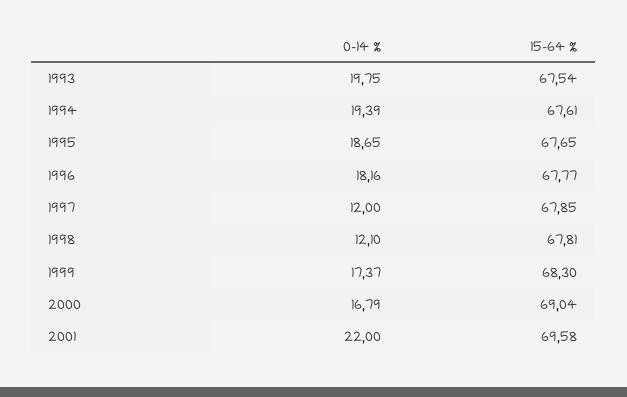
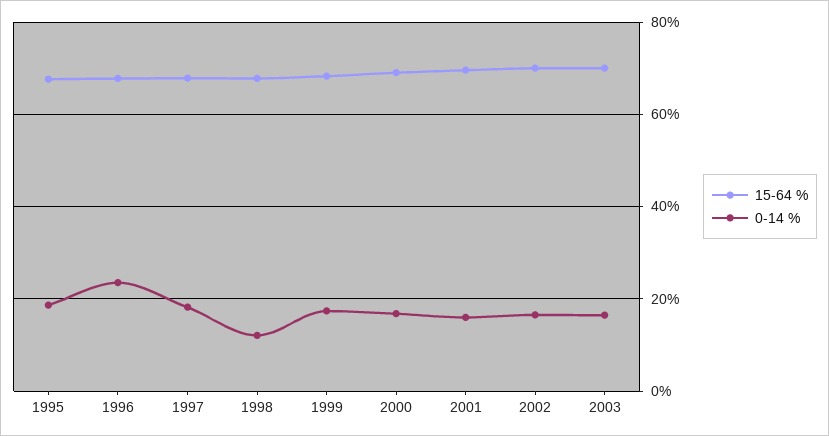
0-14 %, 1993: 19.75 -> none
15-64 %, 1993: 67.54 -> none
0-14 %, 1994: 19.39 -> none
15-64 %, 1994: 67.61 -> none
0-14 %, 1996: 18.16 -> 24
0-14 %, 1997: 12 -> 18
0-14 %, 2001: 22 -> 16
15-64 %, 2002: none -> 70
0-14 %, 2002: none -> 16
15-64 %, 2003: none -> 70
0-14 %, 2003: none -> 16

